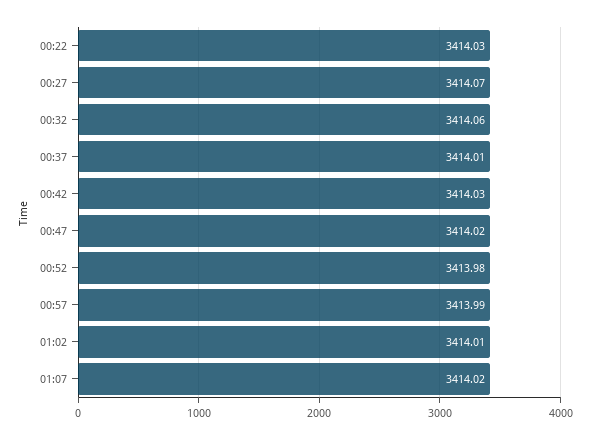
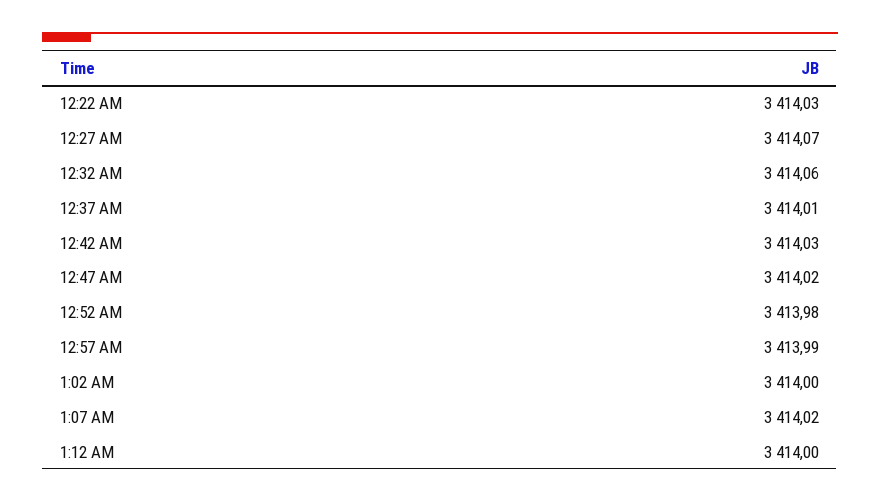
01:02: 3414.01 -> 3414
1:12 AM: none -> 3414

